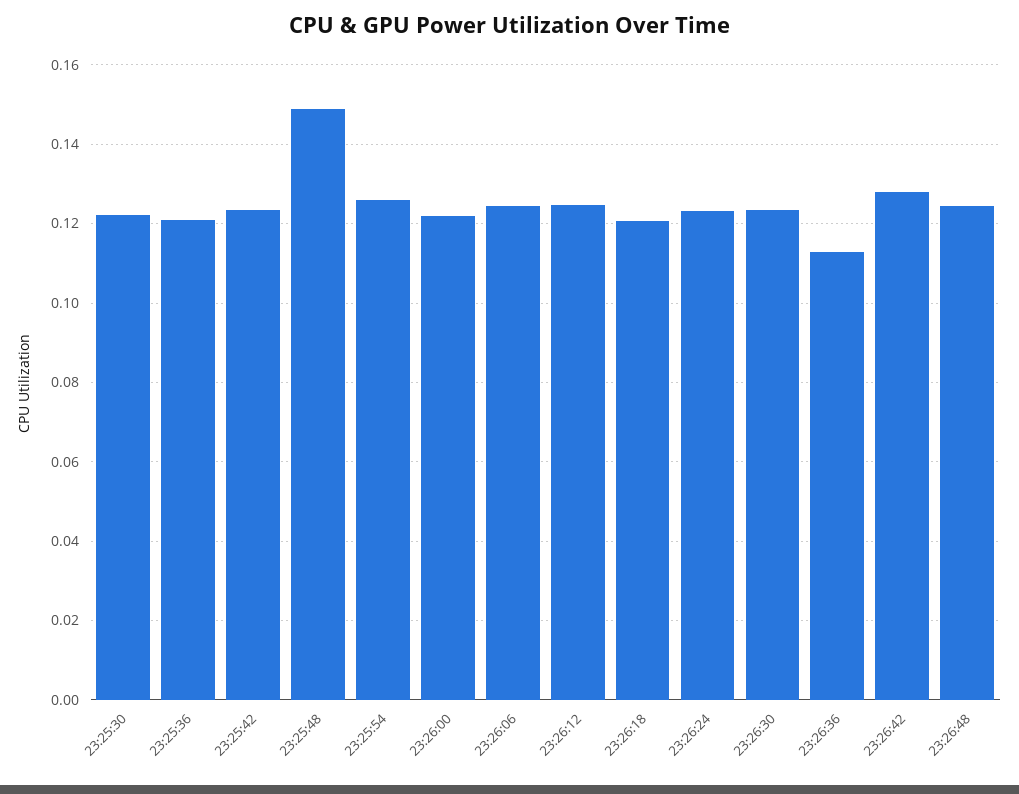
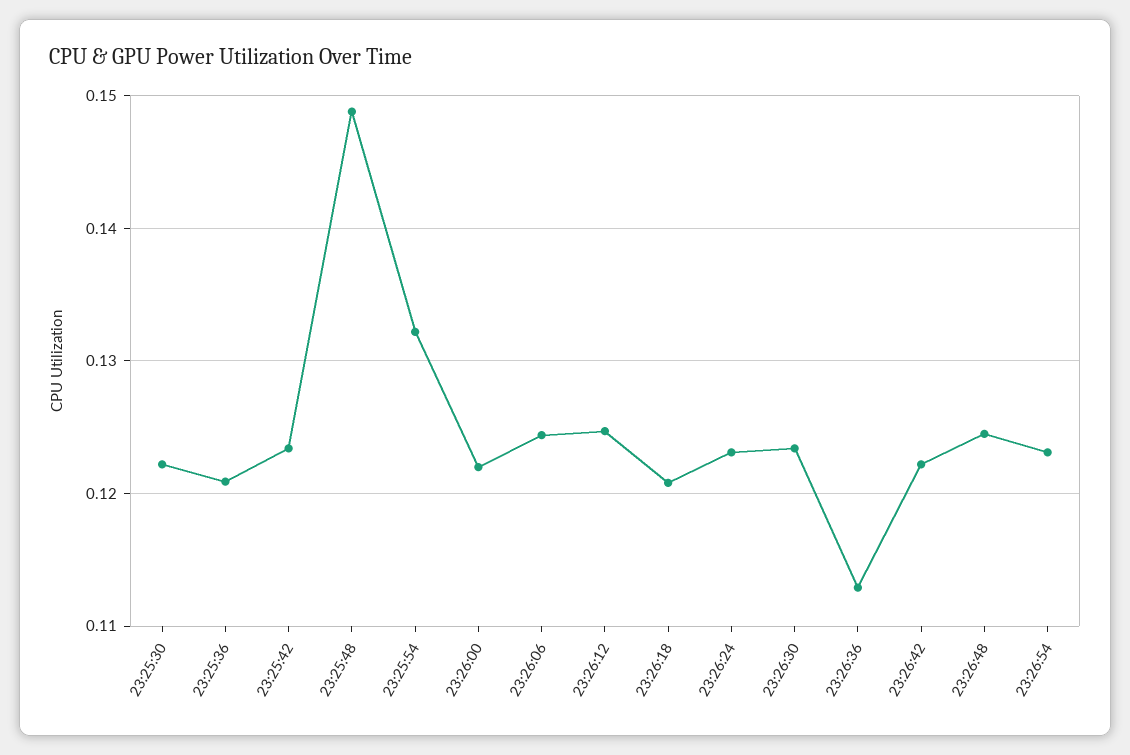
23:25:54: 0.126 -> 0.132
23:26:42: 0.128 -> 0.122
23:26:54: none -> 0.123

